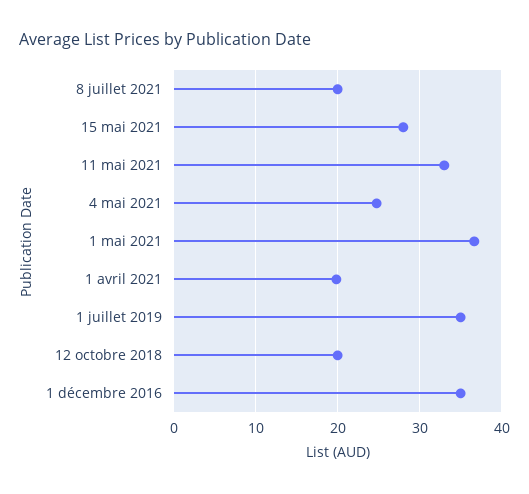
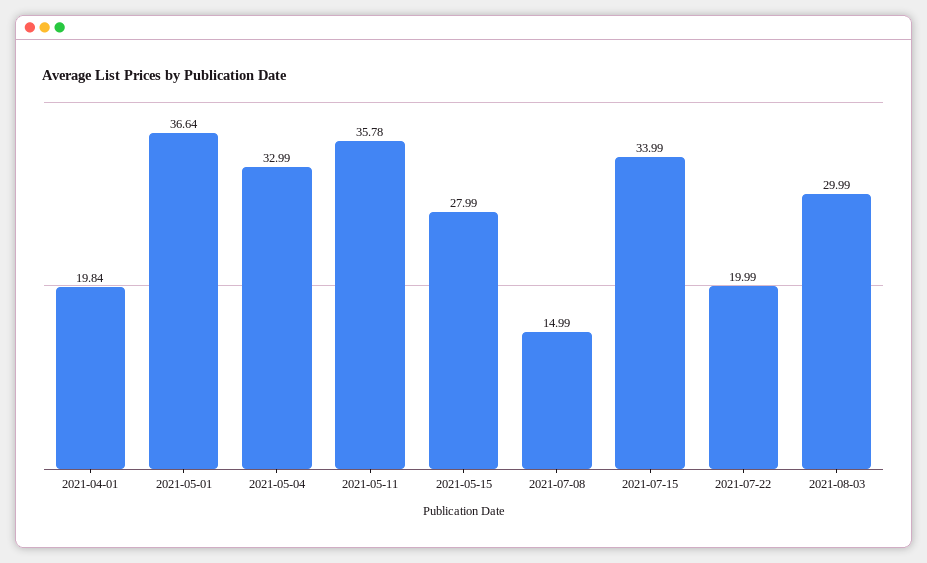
8 juillet 2021: 20 -> 14.99
11 mai 2021: 33 -> 35.78
4 mai 2021: 25 -> 32.99
1 juillet 2019: 35 -> none
12 octobre 2018: 20 -> none
1 décembre 2016: 35 -> none
2021-07-15: none -> 33.99
2021-07-22: none -> 19.99
2021-08-03: none -> 29.99

